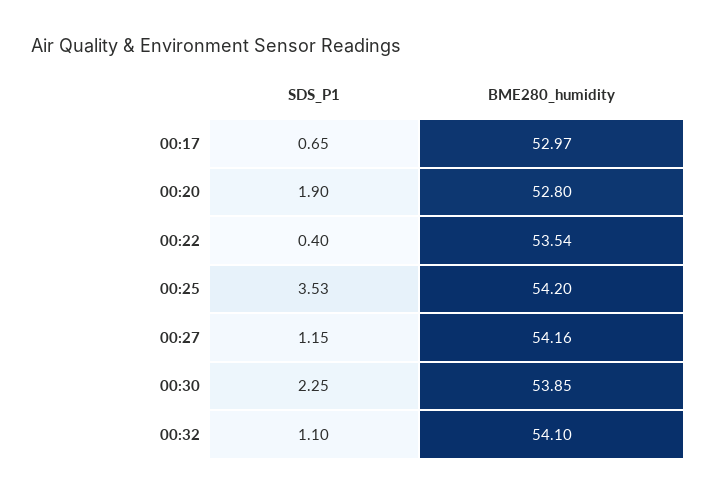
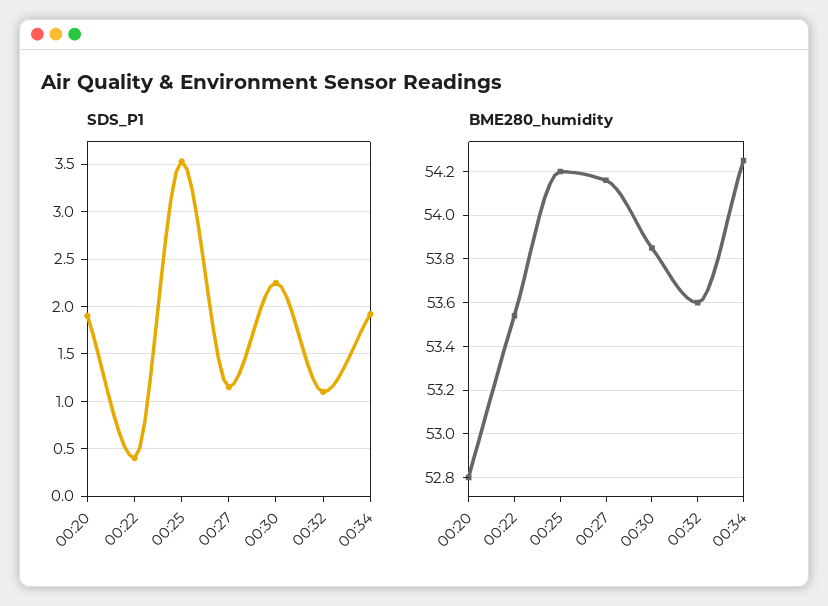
SDS_P1, 00:17: 0.65 -> none
BME280_humidity, 00:17: 52.97 -> none
BME280_humidity, 00:32: 54.1 -> 53.6
SDS_P1, 00:34: none -> 1.9
BME280_humidity, 00:34: none -> 54.25

